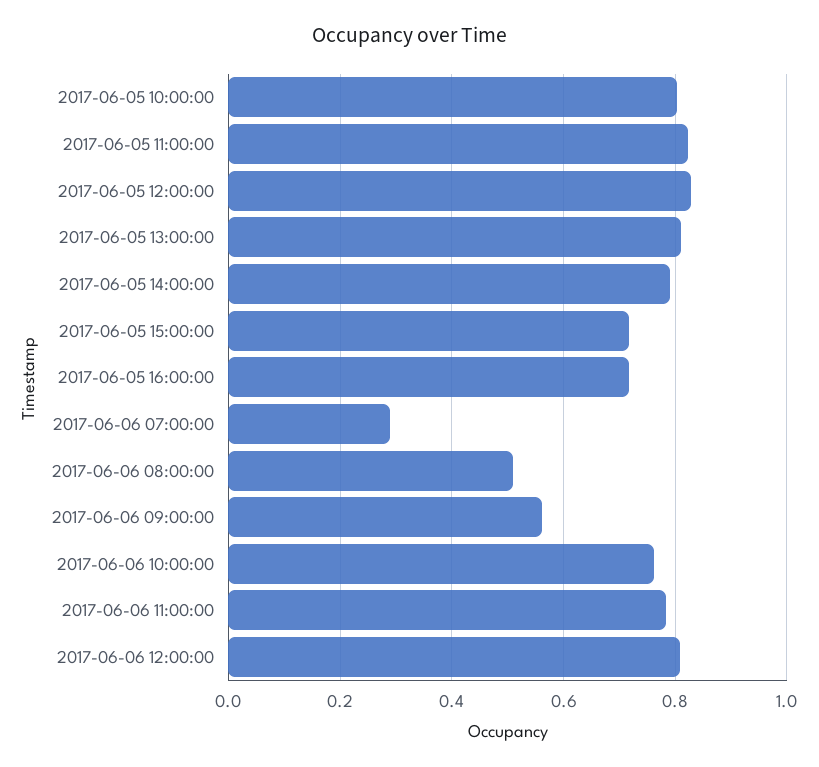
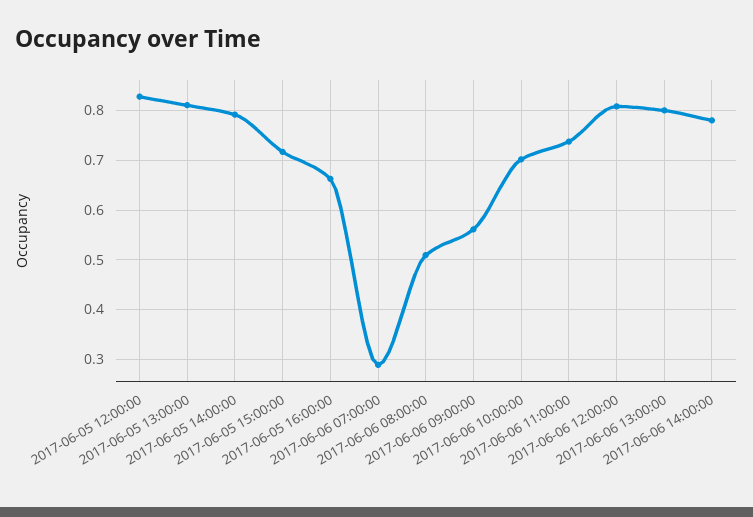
2017-06-05 10:00:00: 0.8 -> none
2017-06-05 11:00:00: 0.82 -> none
2017-06-05 16:00:00: 0.72 -> 0.66
2017-06-06 10:00:00: 0.76 -> 0.7
2017-06-06 11:00:00: 0.78 -> 0.74
2017-06-06 13:00:00: none -> 0.8
2017-06-06 14:00:00: none -> 0.78

